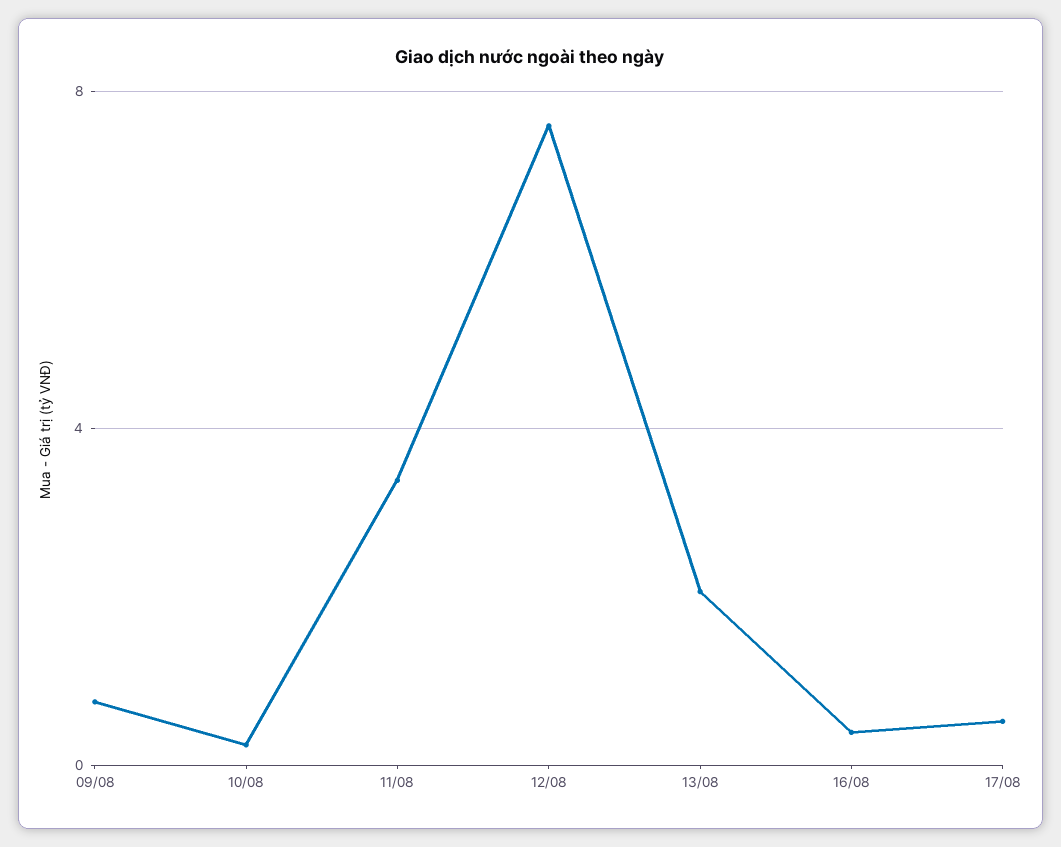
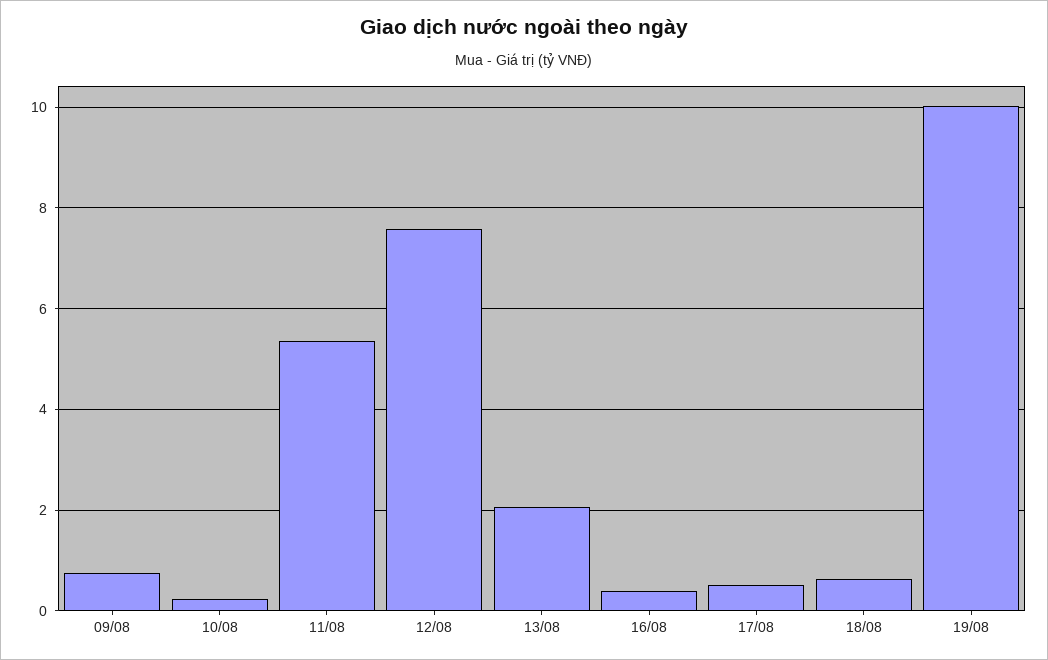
11/08: 3.5 -> 5.4
18/08: none -> 0.6
19/08: none -> 10

